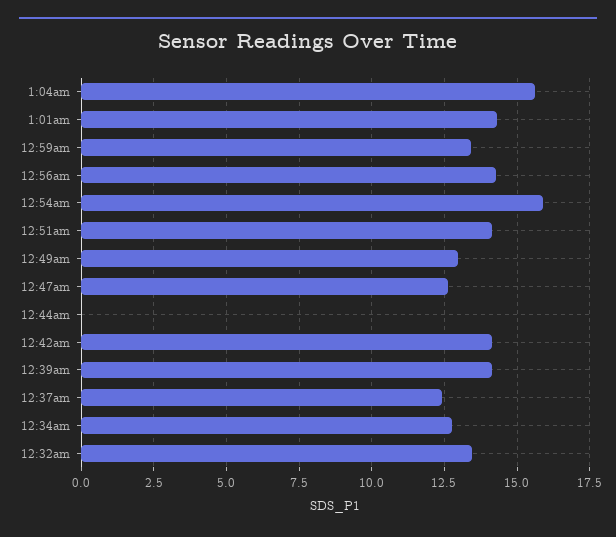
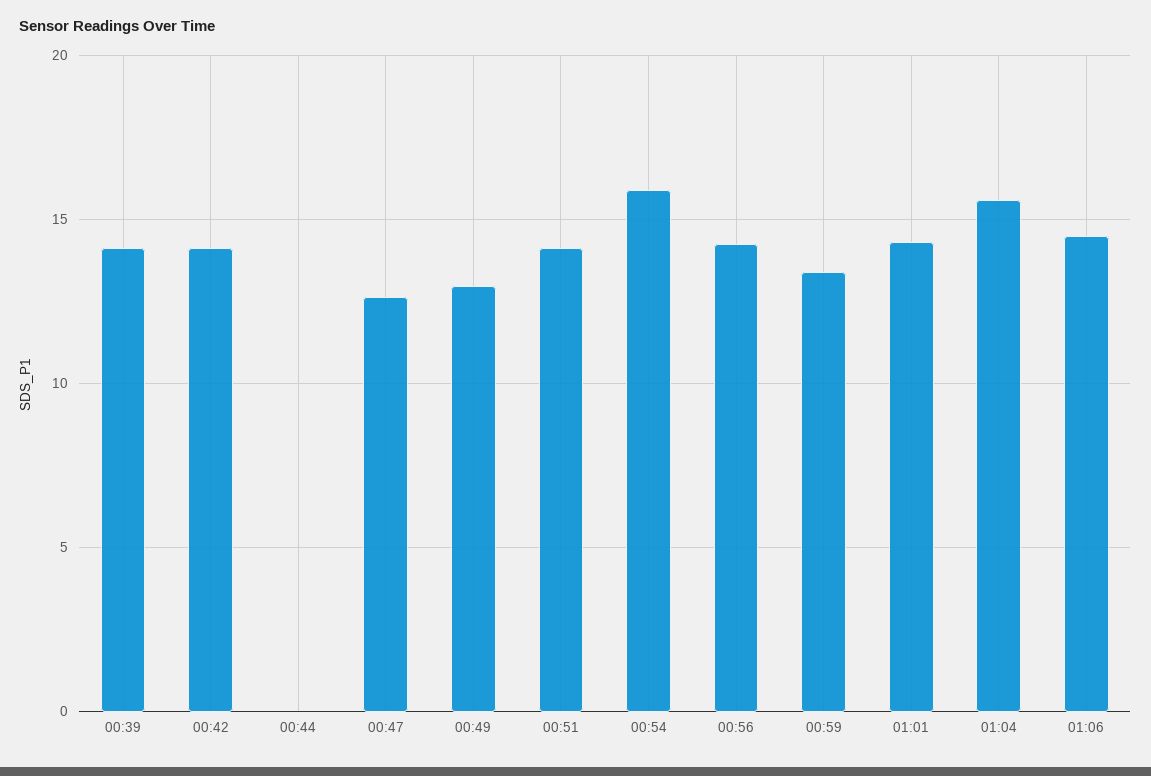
12:37am: 12.5 -> none
12:34am: 12.75 -> none
12:32am: 13.5 -> none
01:06: none -> 14.5

